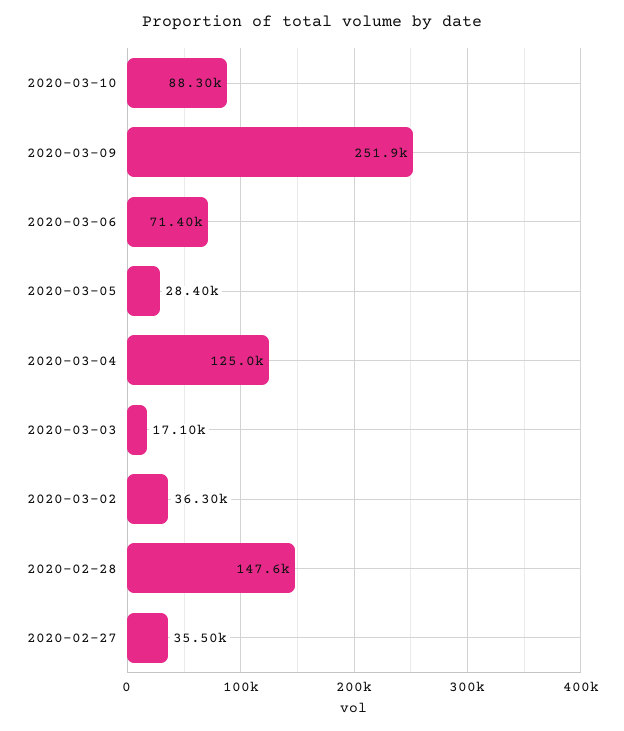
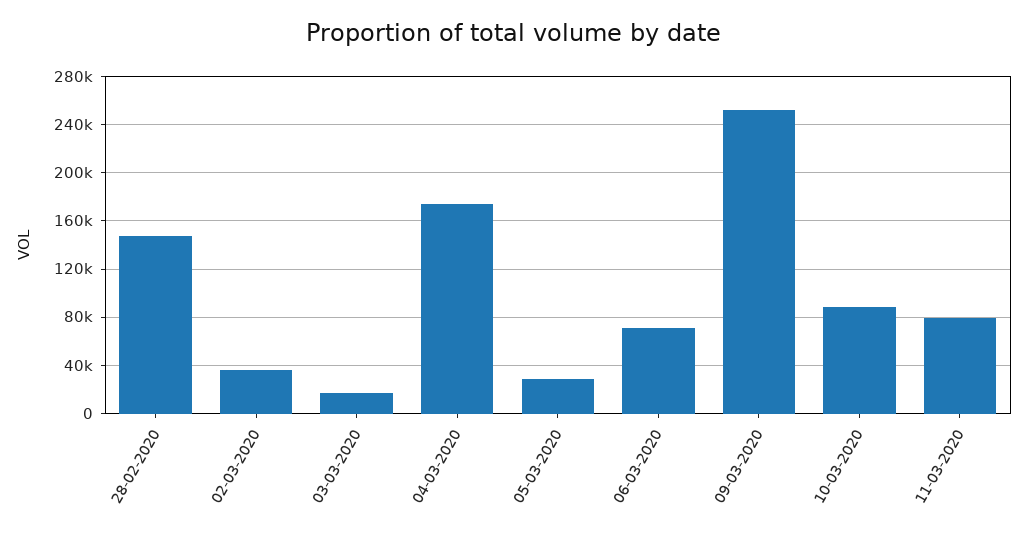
2020-03-04: 125000 -> 175000
2020-02-27: 35500 -> none
11-03-2020: none -> 80000

